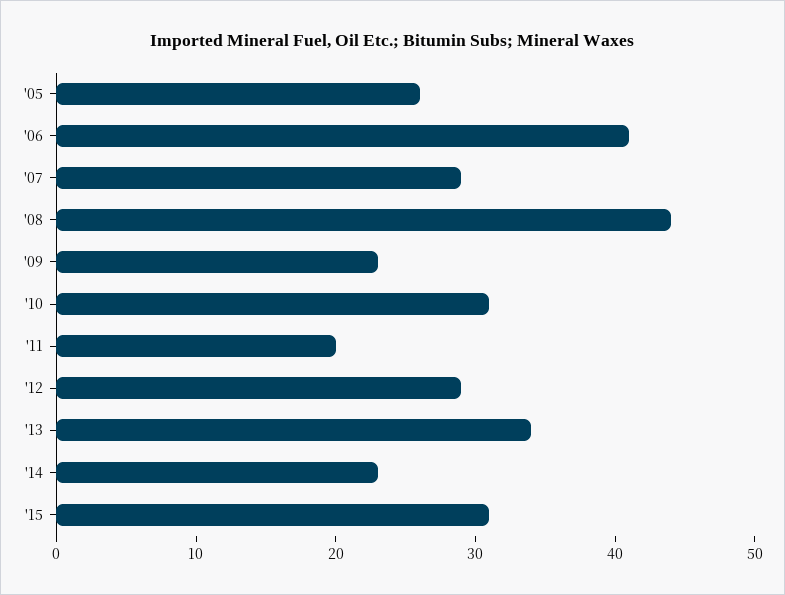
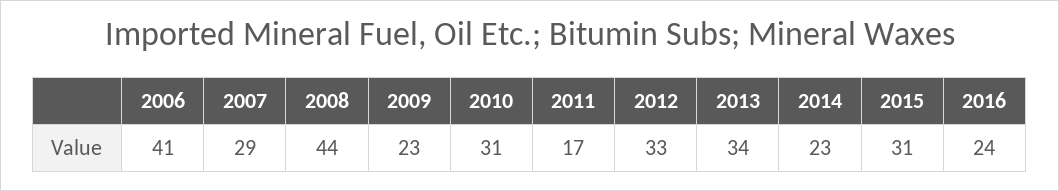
'05: 26 -> none
'11: 20 -> 17
'12: 29 -> 33
2016: none -> 24

